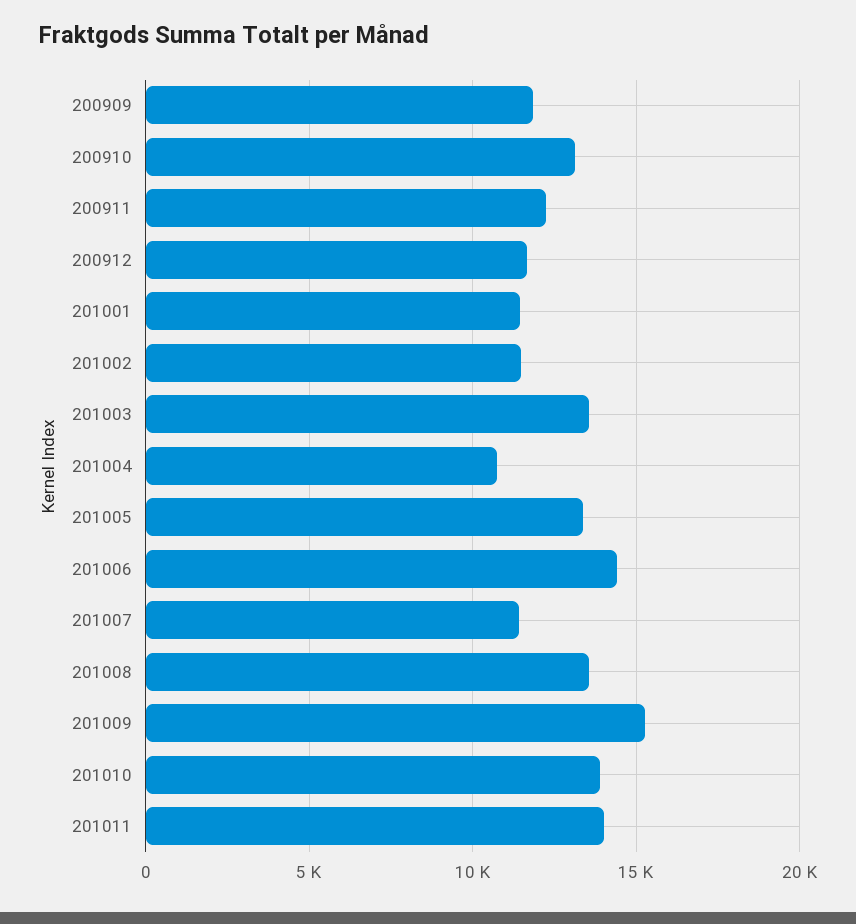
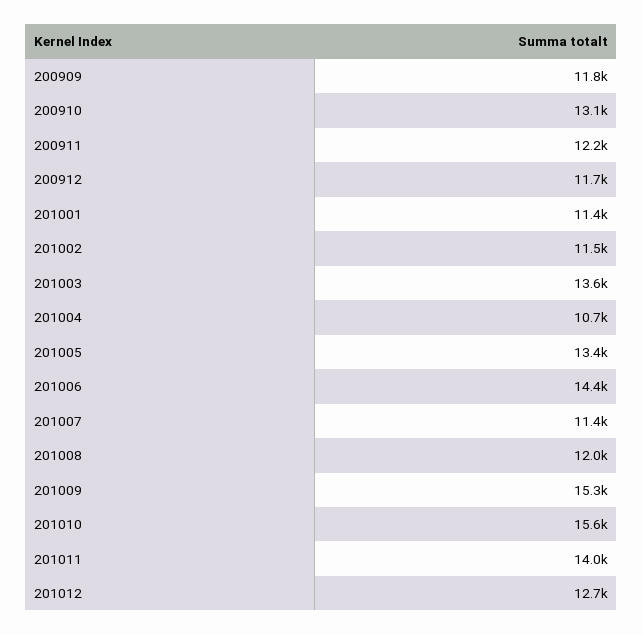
201008: 13500 -> 12000
201010: 14000 -> 15600
201012: none -> 12700

